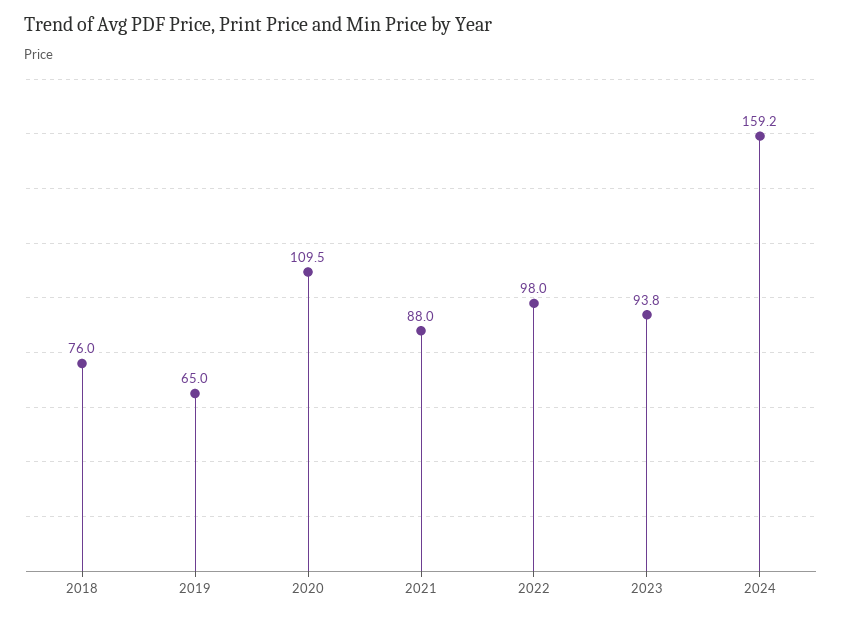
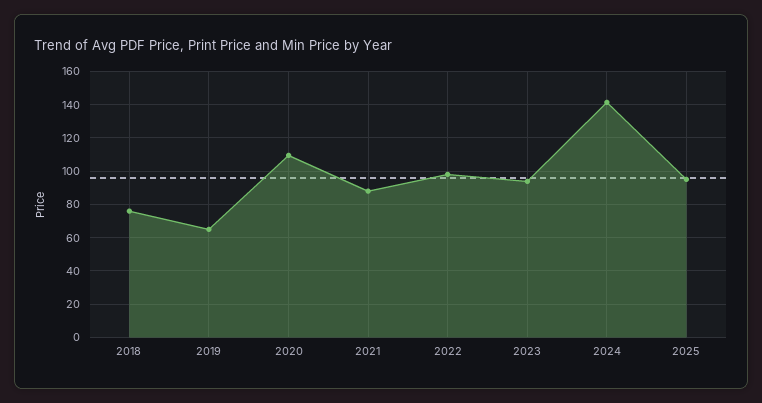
2024: 159.2 -> 140
2025: none -> 95

